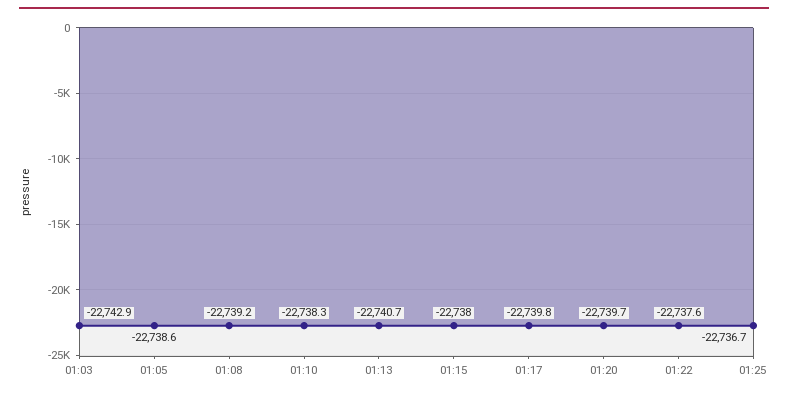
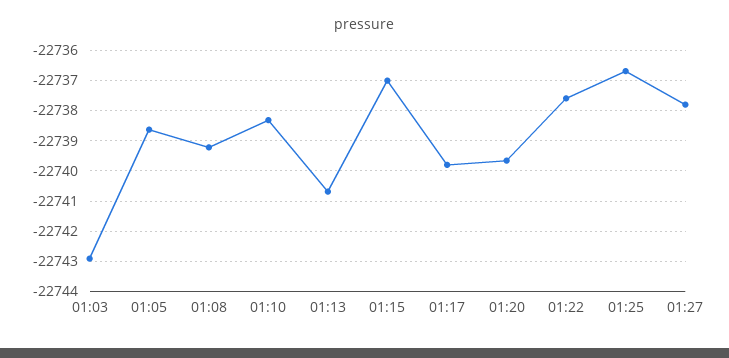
01:15: -22738 -> -22737
01:27: none -> -22737.8

